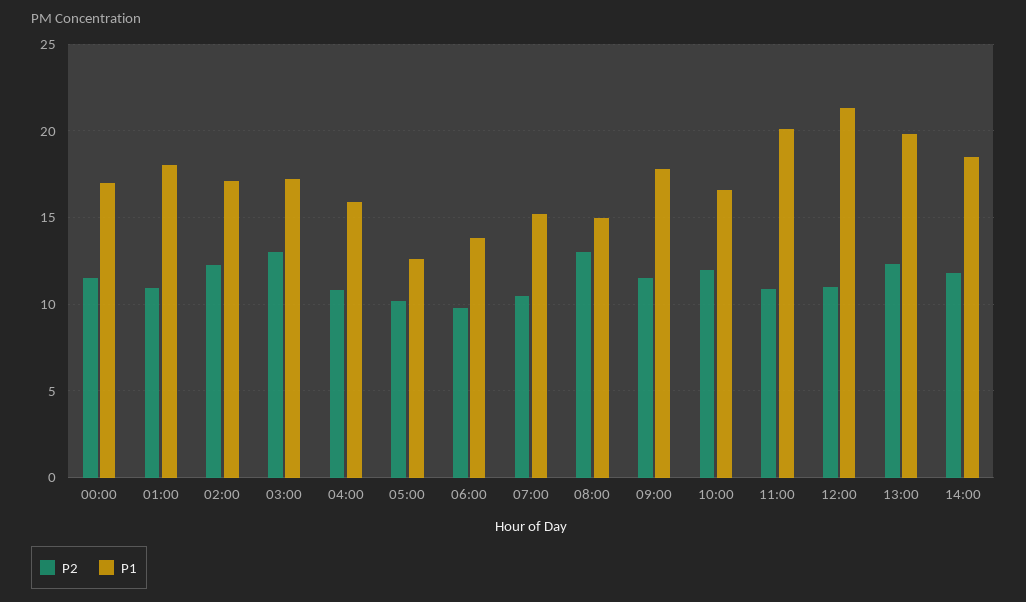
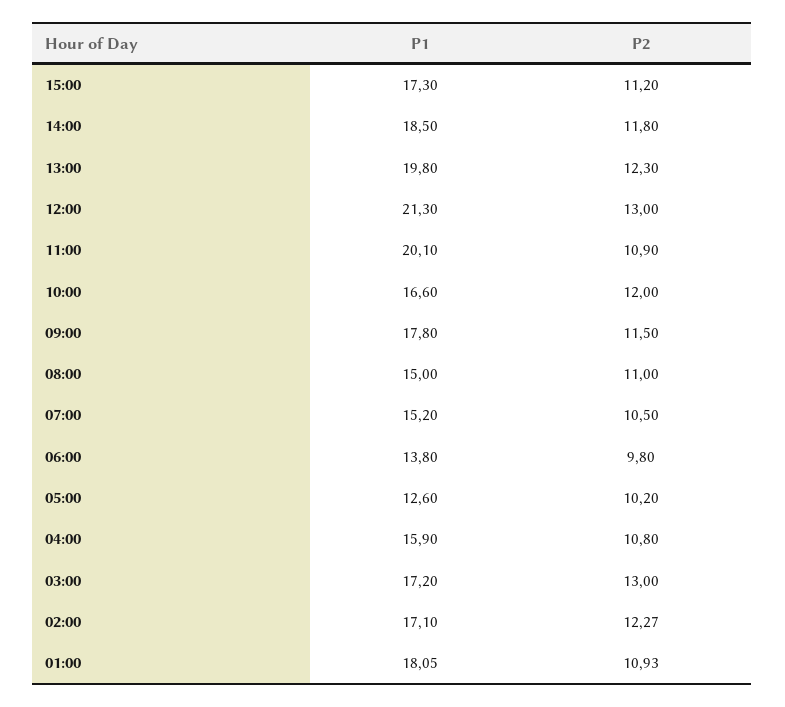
P2, 00:00: 11.5 -> none
P1, 00:00: 17 -> none
P2, 08:00: 13 -> 11
P2, 12:00: 11 -> 13
P1, 15:00: none -> 17.3
P2, 15:00: none -> 11.2

